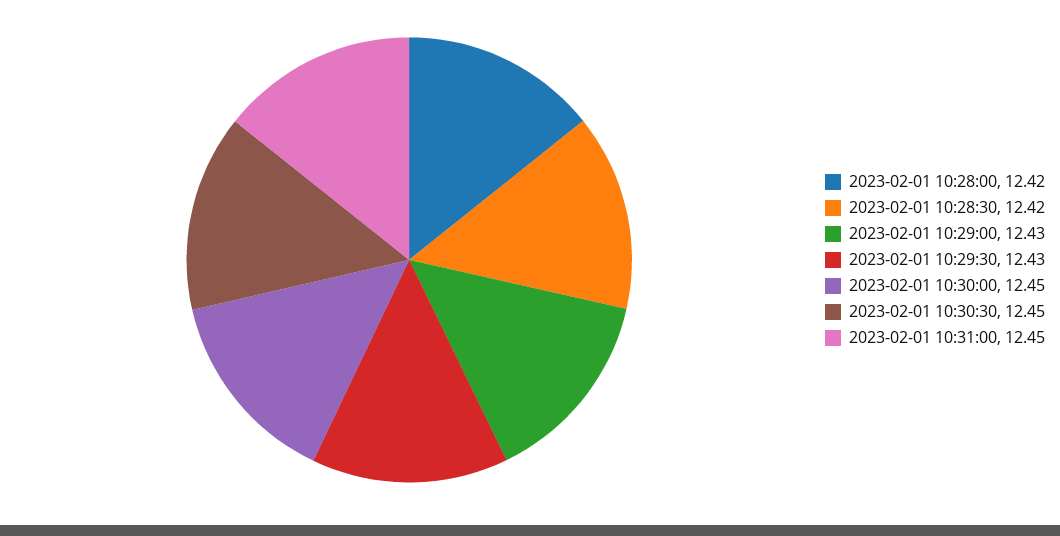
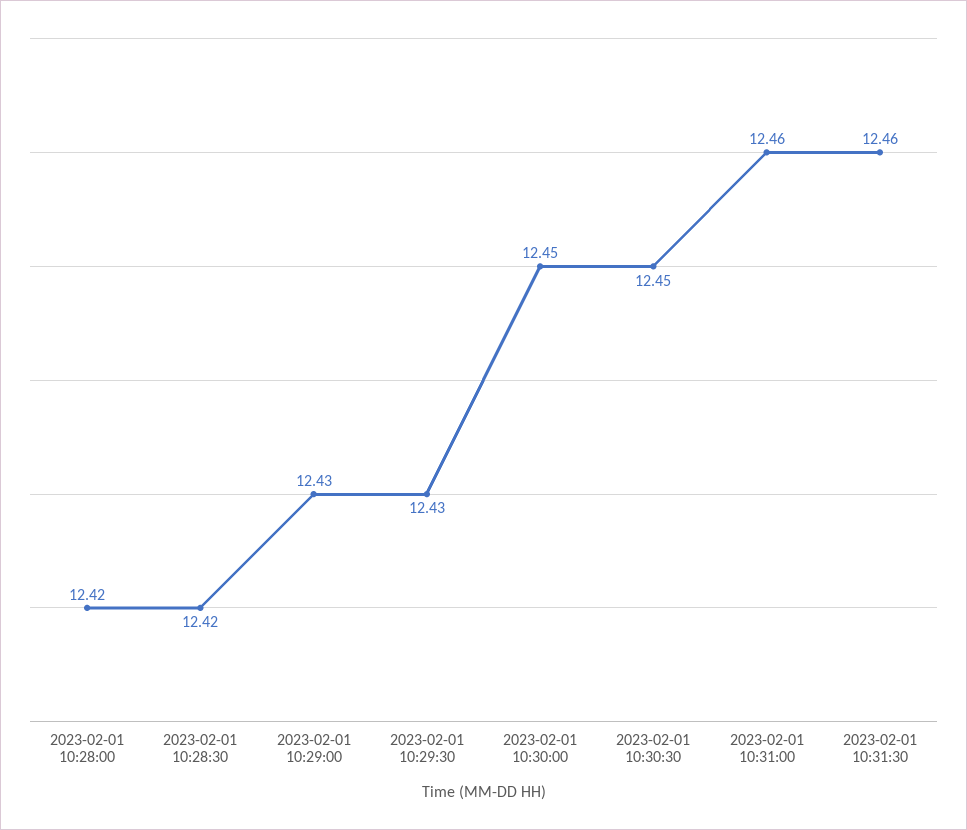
2023-02-01 10:31:00: 12.45 -> 12.46
2023-02-01 10:31:30: none -> 12.46

